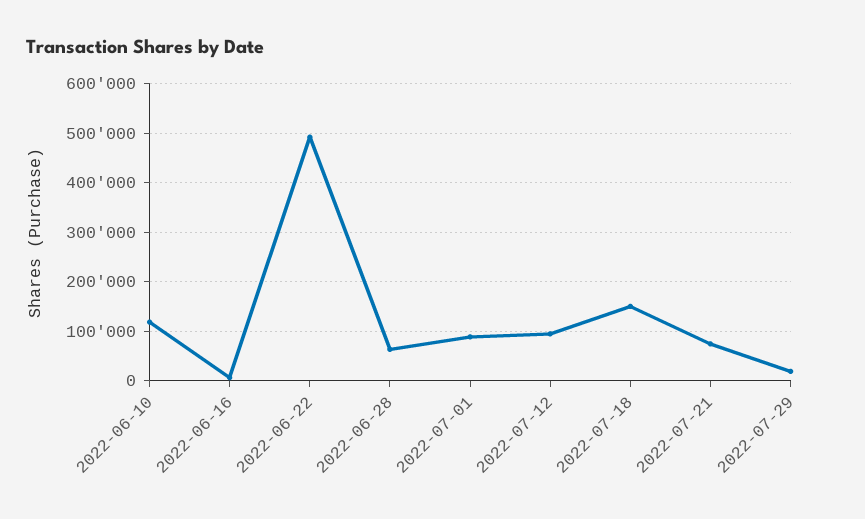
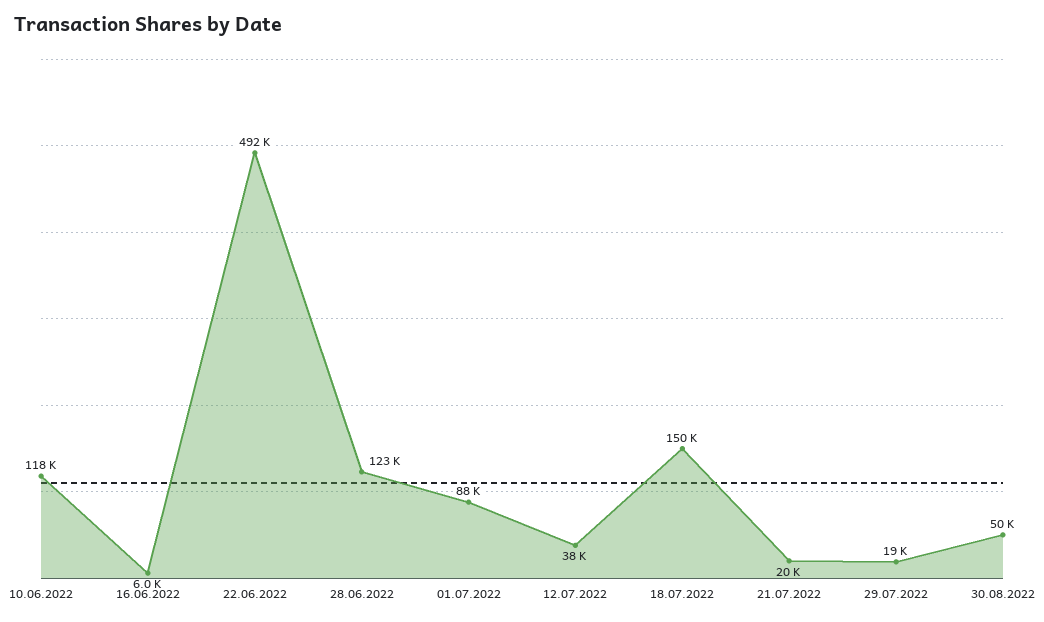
2022-06-28: 60000 -> 123000
2022-07-12: 100000 -> 38000
2022-07-21: 80000 -> 20000
30.08.2022: none -> 50000

